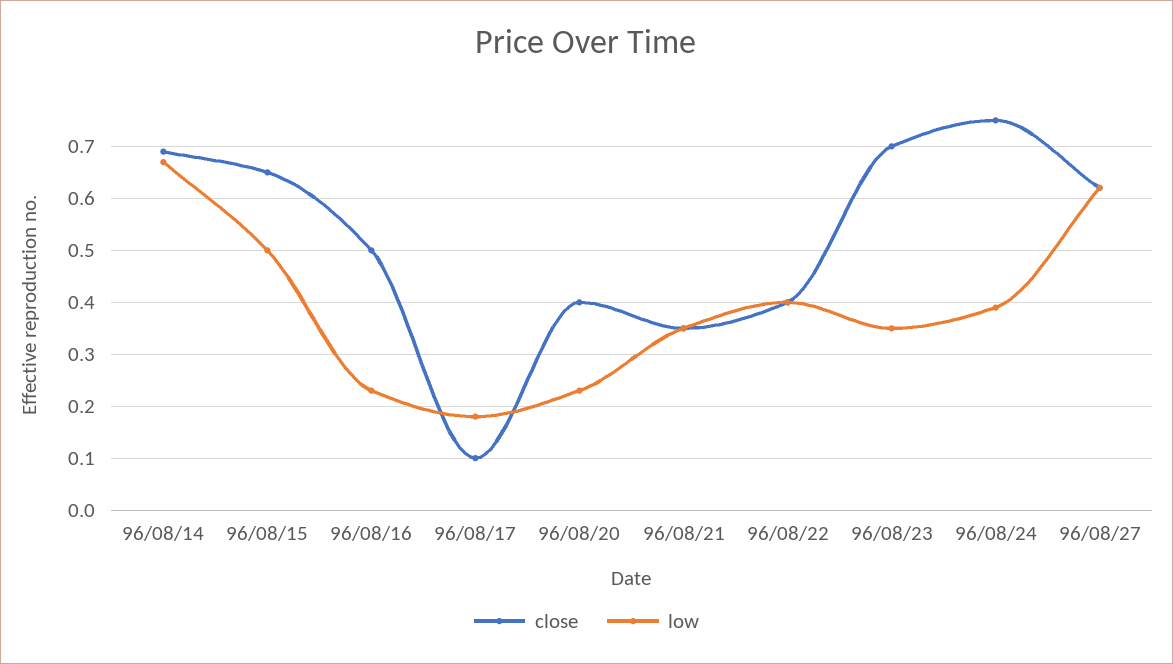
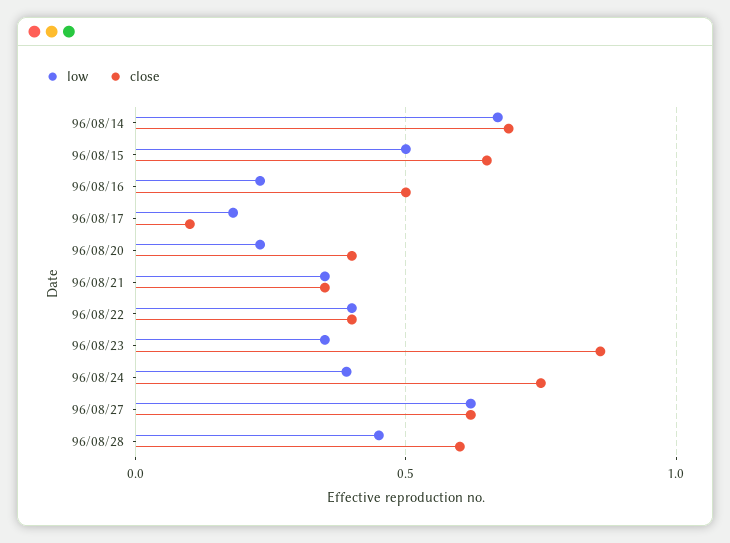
close, 96/08/23: 0.7 -> 0.85
low, 96/08/28: none -> 0.45
close, 96/08/28: none -> 0.6

